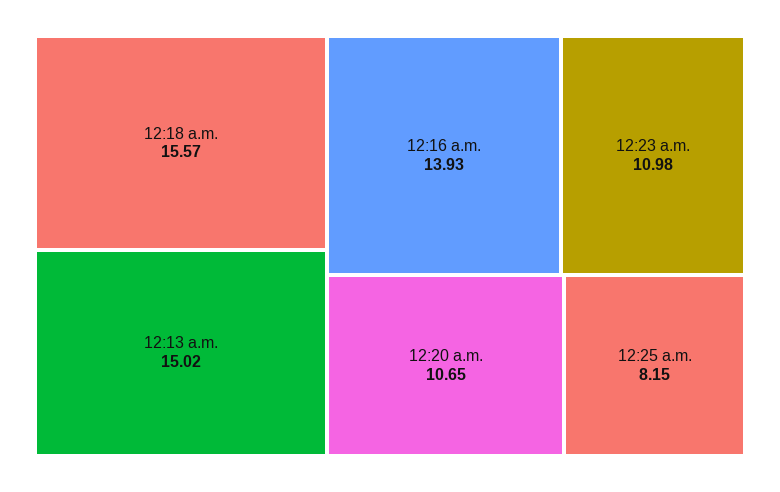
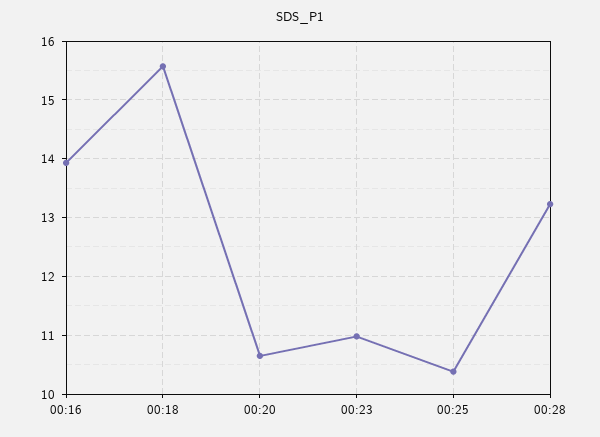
12:13 a.m.: 15.02 -> none
12:25 a.m.: 8.15 -> 10.4
00:28: none -> 13.2

